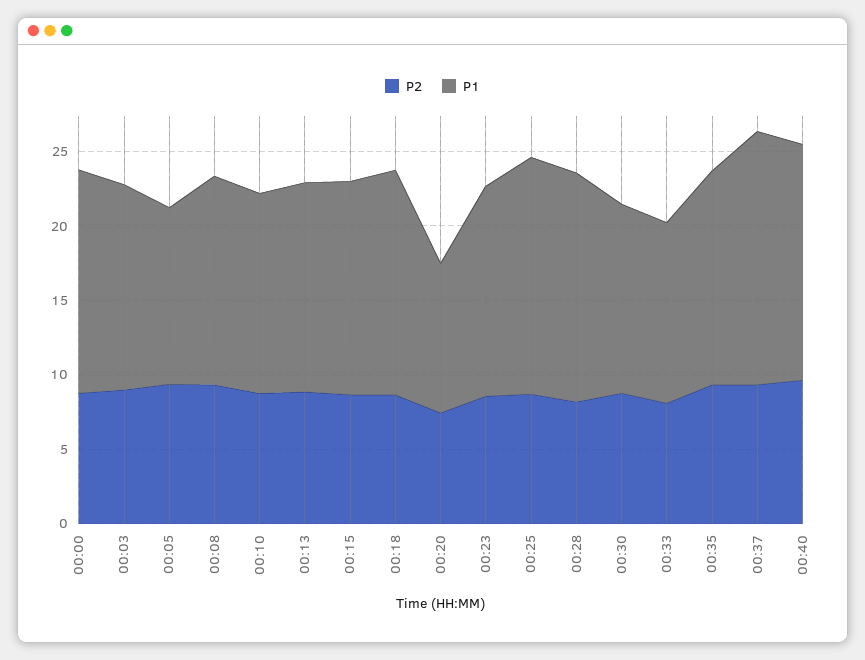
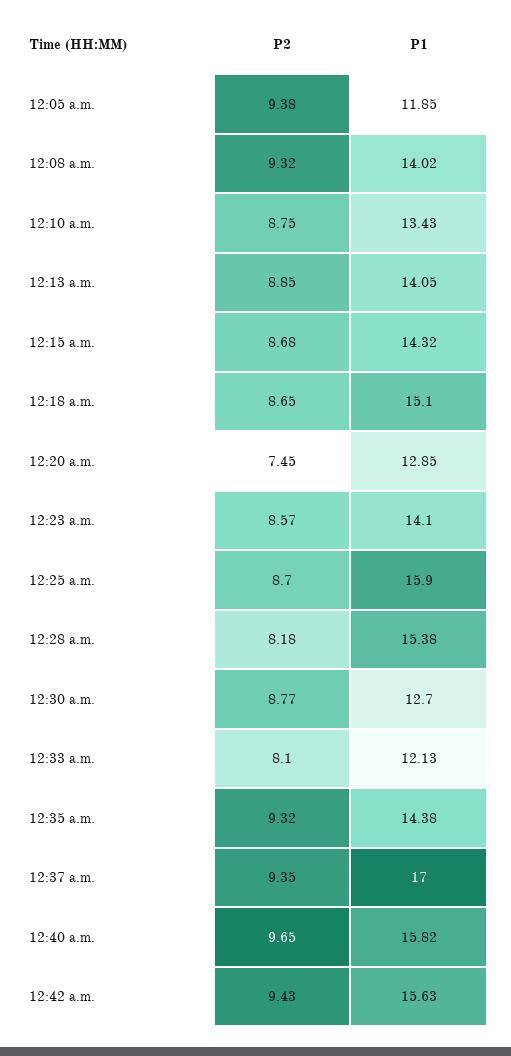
P2, 00:00: 9 -> none
P1, 00:00: 15 -> none
P2, 00:03: 9 -> none
P1, 00:03: 14 -> none
P1, 00:20: 10 -> 12.85
P2, 12:42 a.m.: none -> 9.43
P1, 12:42 a.m.: none -> 15.63

